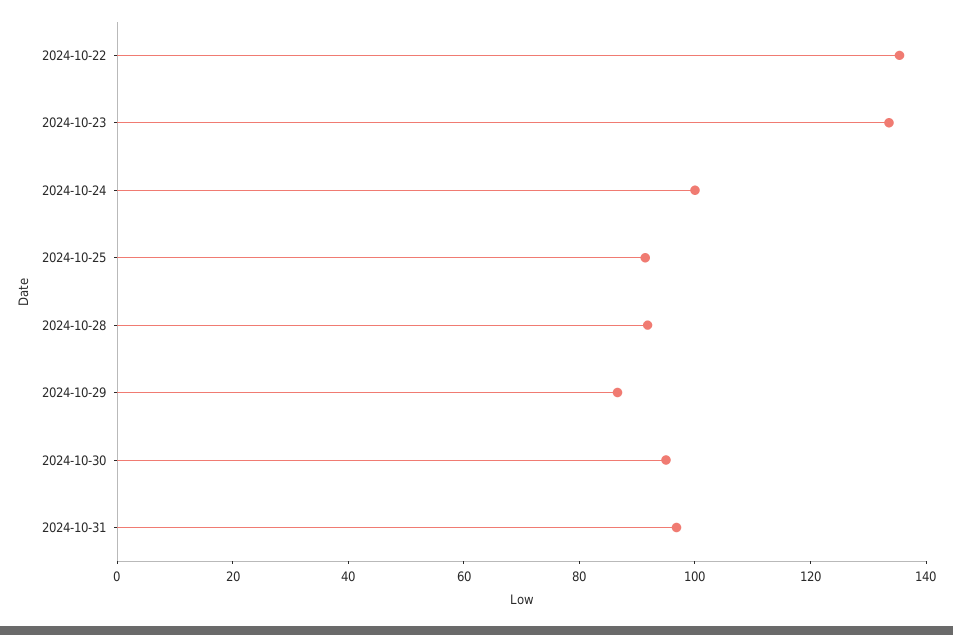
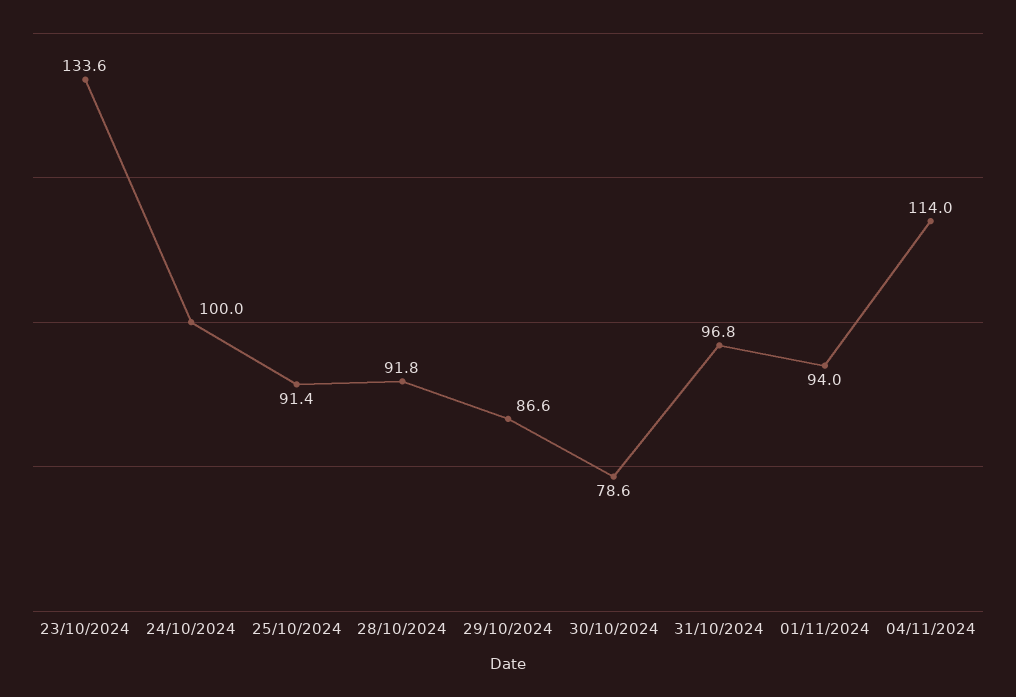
2024-10-22: 135 -> none
2024-10-30: 95 -> 78.6
01/11/2024: none -> 94
04/11/2024: none -> 114

